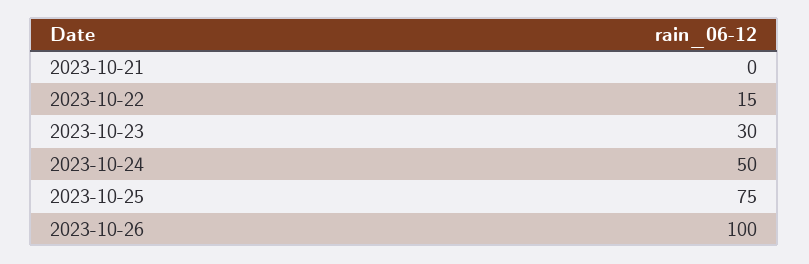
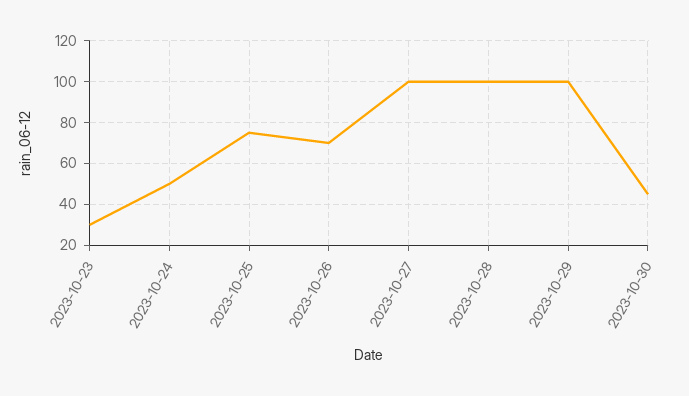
2023-10-21: 0 -> none
2023-10-22: 15 -> none
2023-10-26: 100 -> 70
2023-10-27: none -> 100
2023-10-28: none -> 100
2023-10-29: none -> 100
2023-10-30: none -> 45

